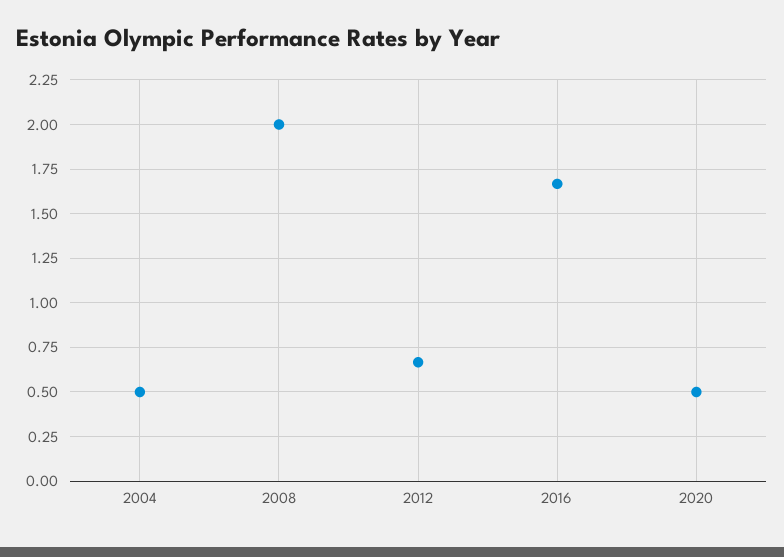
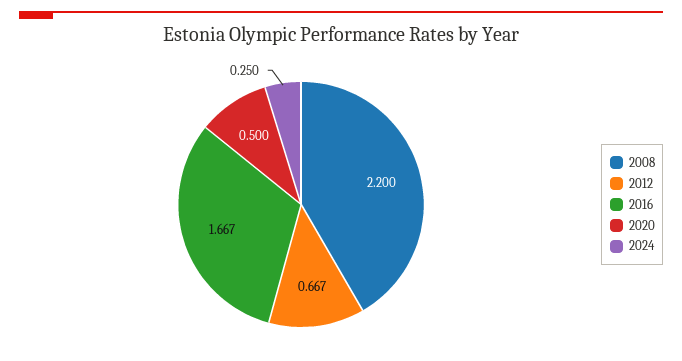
2004: 0.5 -> none
2008: 2 -> 2.2
2024: none -> 0.25

